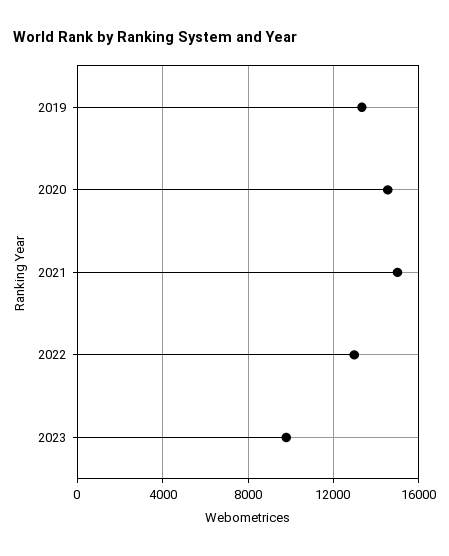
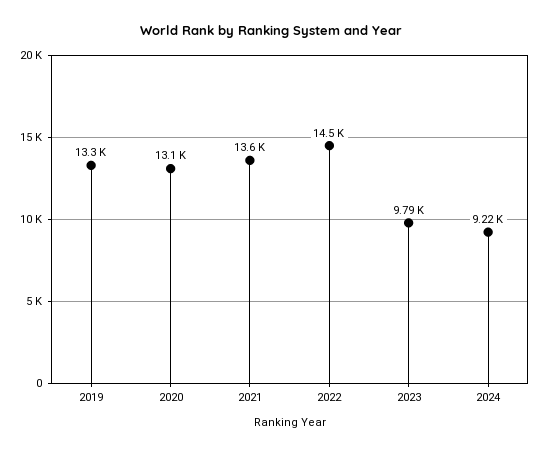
2020: 14500 -> 13100
2021: 15000 -> 13600
2022: 13000 -> 14500
2024: none -> 9220

